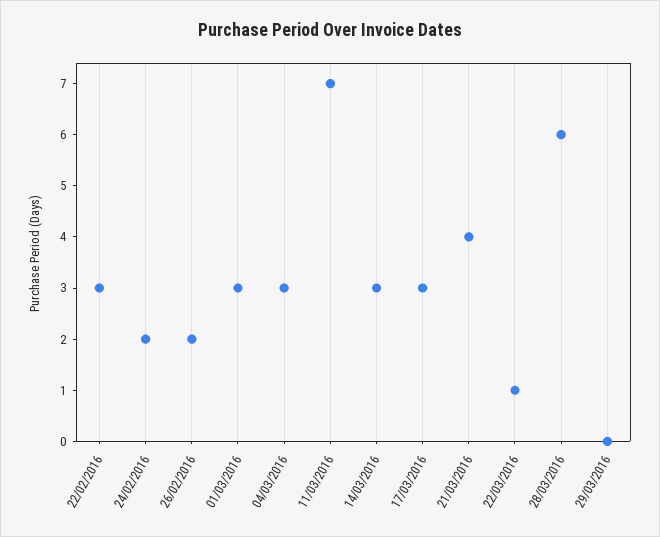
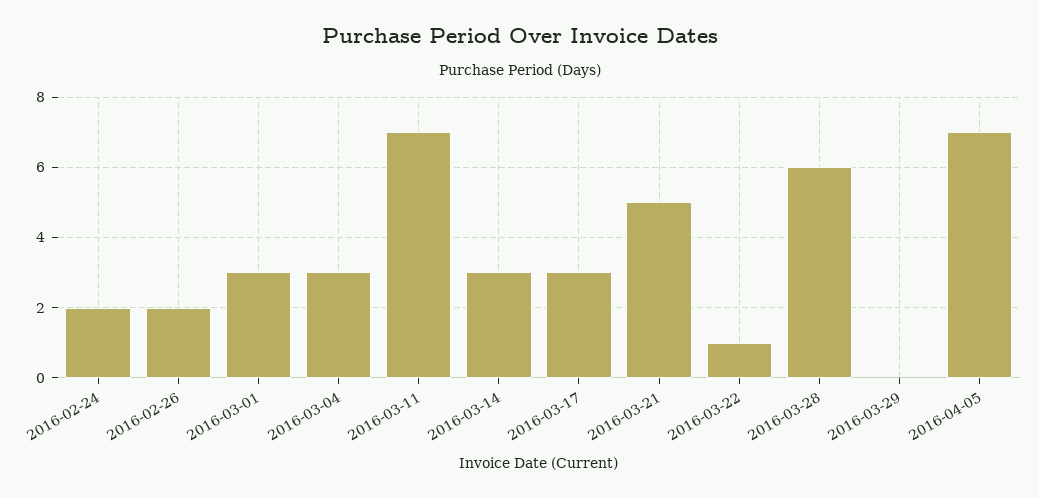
22/02/2016: 3 -> none
21/03/2016: 4 -> 5
2016-04-05: none -> 7

